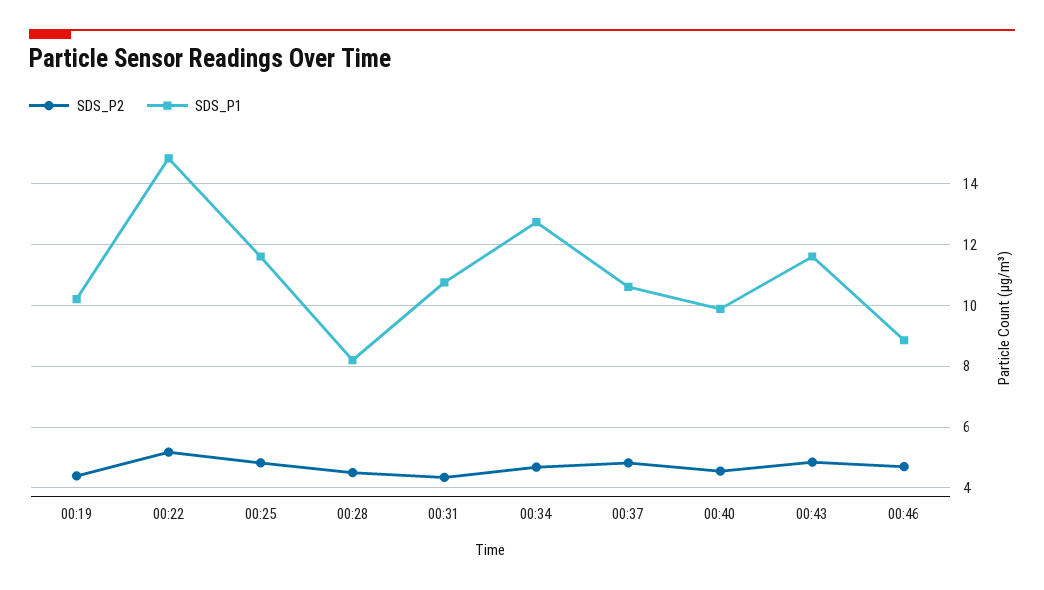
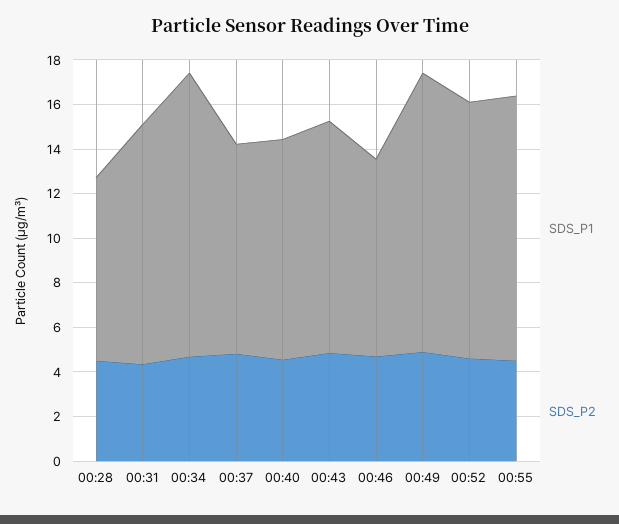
SDS_P2, 00:19: 4.4 -> none
SDS_P1, 00:19: 10.2 -> none
SDS_P2, 00:22: 5.2 -> none
SDS_P1, 00:22: 14.8 -> none
SDS_P2, 00:25: 4.8 -> none
SDS_P1, 00:25: 11.6 -> none
SDS_P1, 00:37: 10.6 -> 9.5
SDS_P1, 00:43: 11.6 -> 10.5
SDS_P1, 00:49: none -> 12.5
SDS_P2, 00:49: none -> 5
SDS_P1, 00:52: none -> 11.5
SDS_P2, 00:52: none -> 4.5
SDS_P1, 00:55: none -> 12
SDS_P2, 00:55: none -> 4.5

